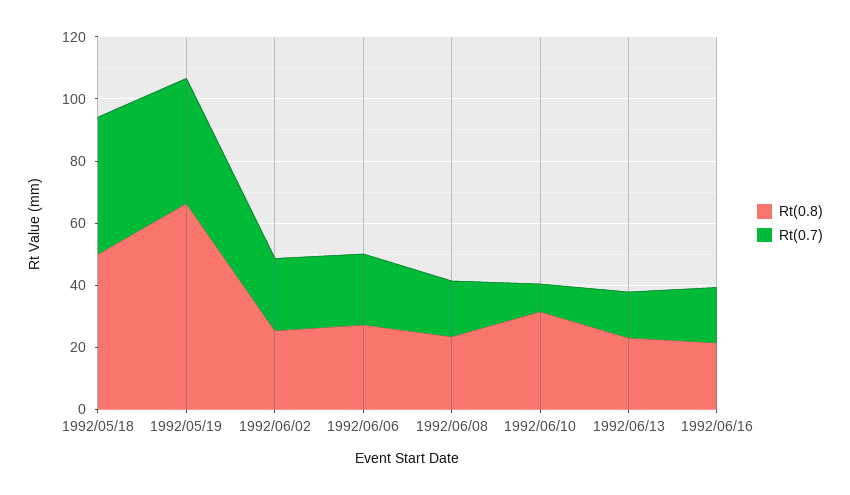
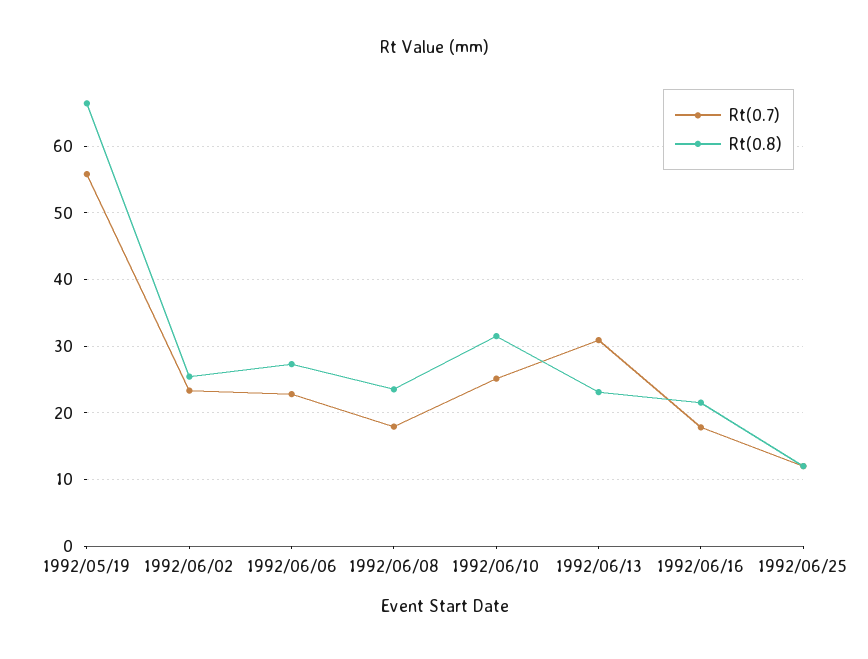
Rt(0.8), 1992/05/18: 50 -> none
Rt(0.7), 1992/05/18: 45 -> none
Rt(0.7), 1992/05/19: 40 -> 56
Rt(0.7), 1992/06/10: 10 -> 25
Rt(0.7), 1992/06/13: 15 -> 31
Rt(0.7), 1992/06/25: none -> 12
Rt(0.8), 1992/06/25: none -> 12

